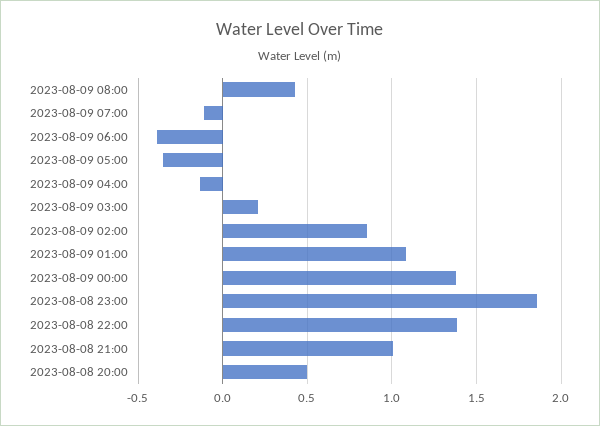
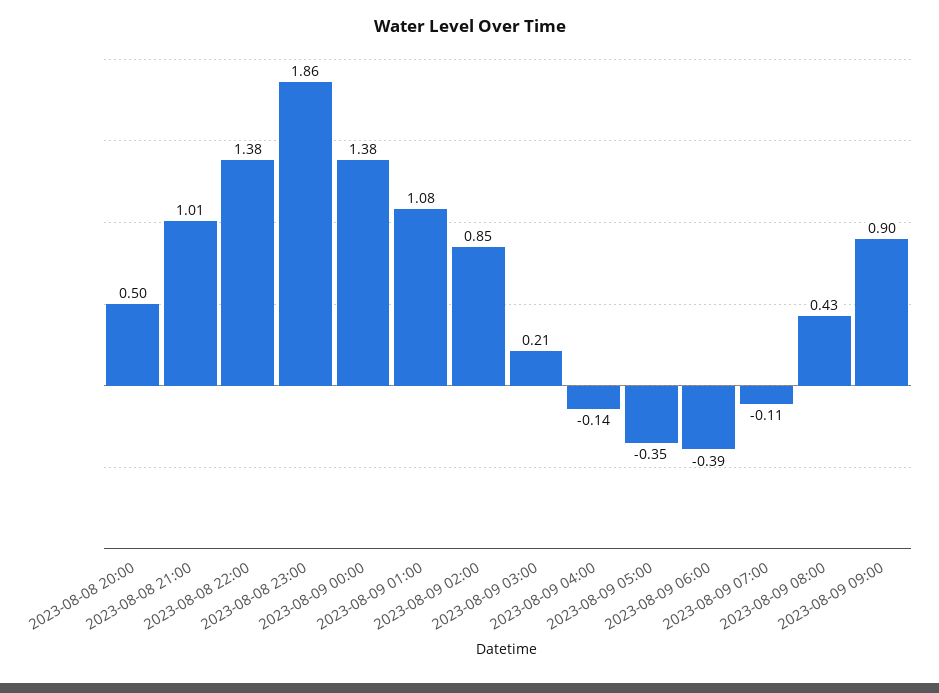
2023-08-09 09:00: none -> 0.9

